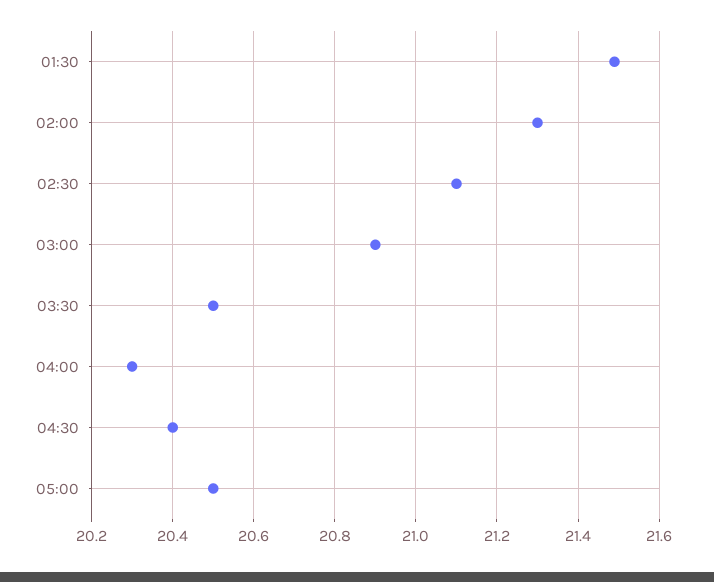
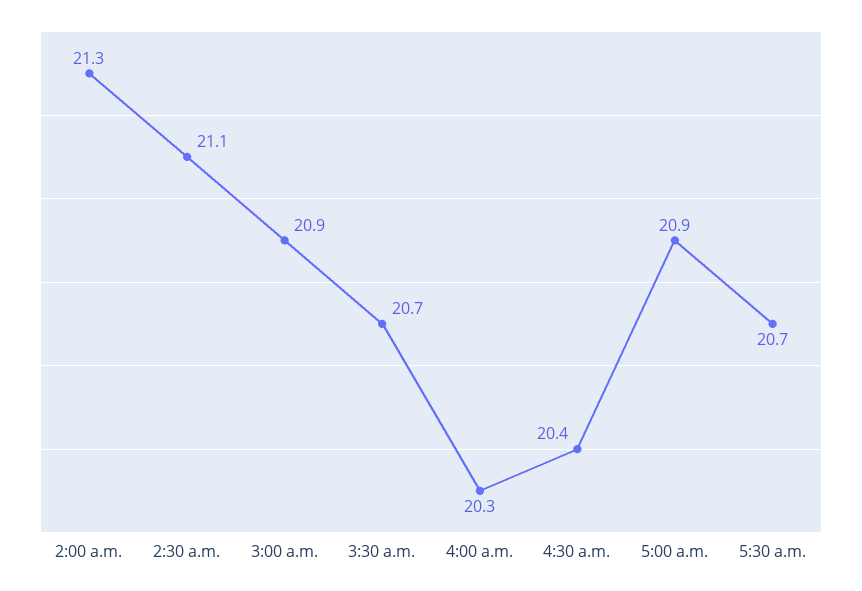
01:30: 21.5 -> none
03:30: 20.5 -> 20.7
05:00: 20.5 -> 20.9
5:30 a.m.: none -> 20.7

